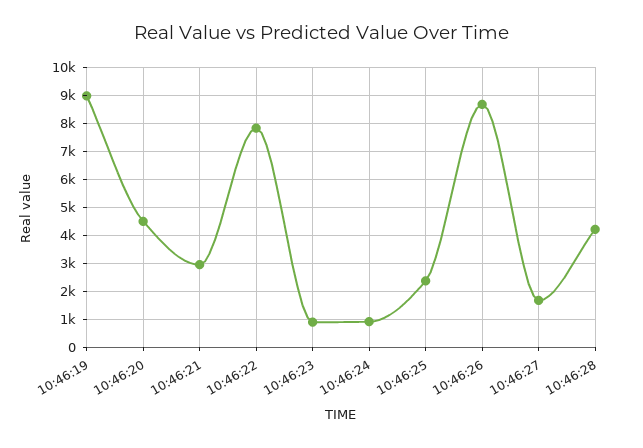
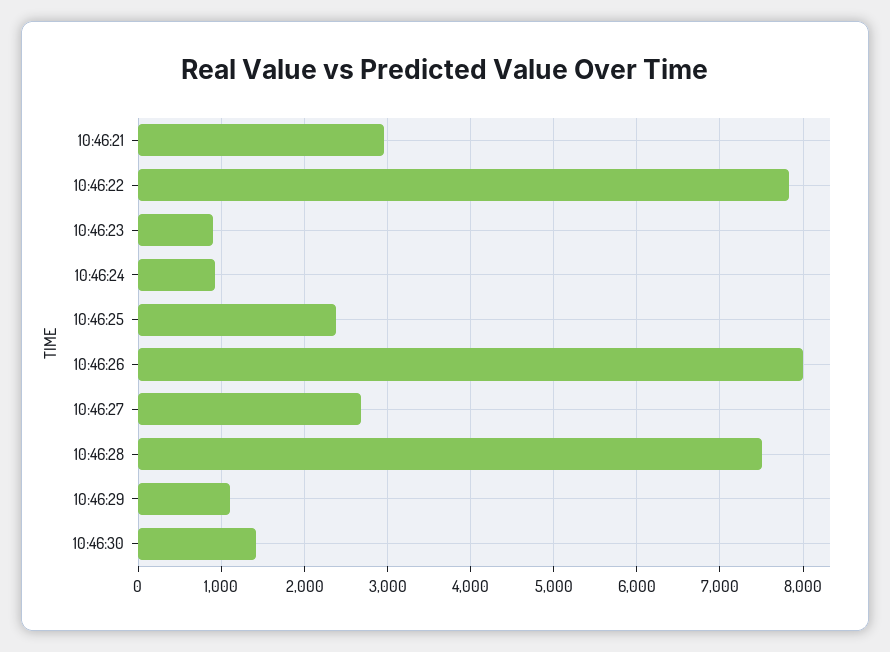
10:46:19: 9000 -> none
10:46:20: 4500 -> none
10:46:26: 8750 -> 8000
10:46:27: 1750 -> 2700
10:46:28: 4250 -> 7500
10:46:29: none -> 1100
10:46:30: none -> 1400

